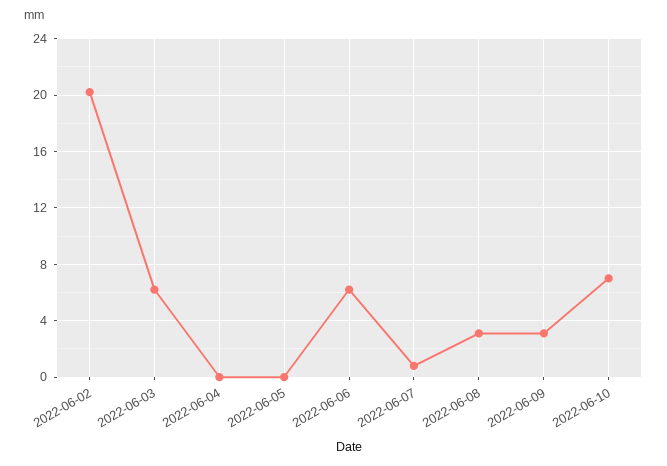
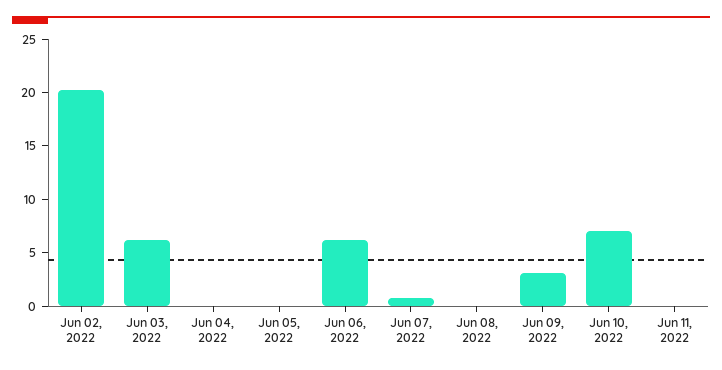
2022-06-08: 3 -> 0
Jun 11, 2022: none -> 0

